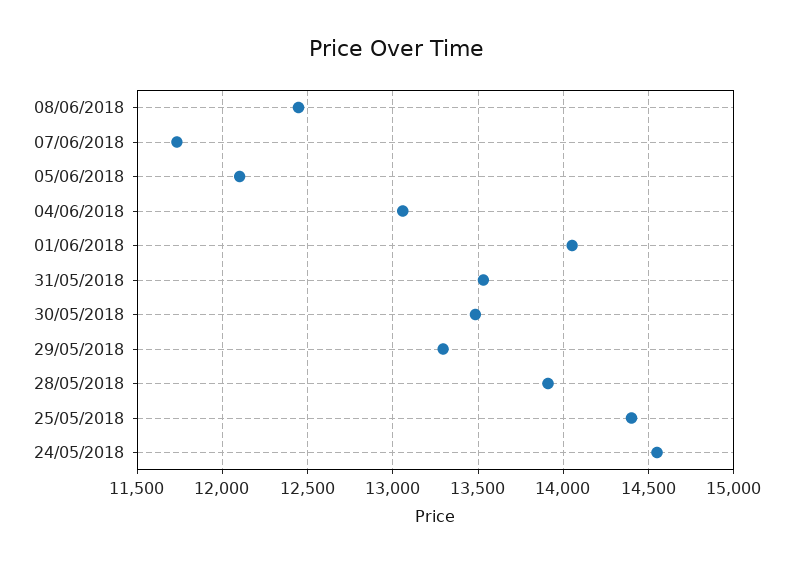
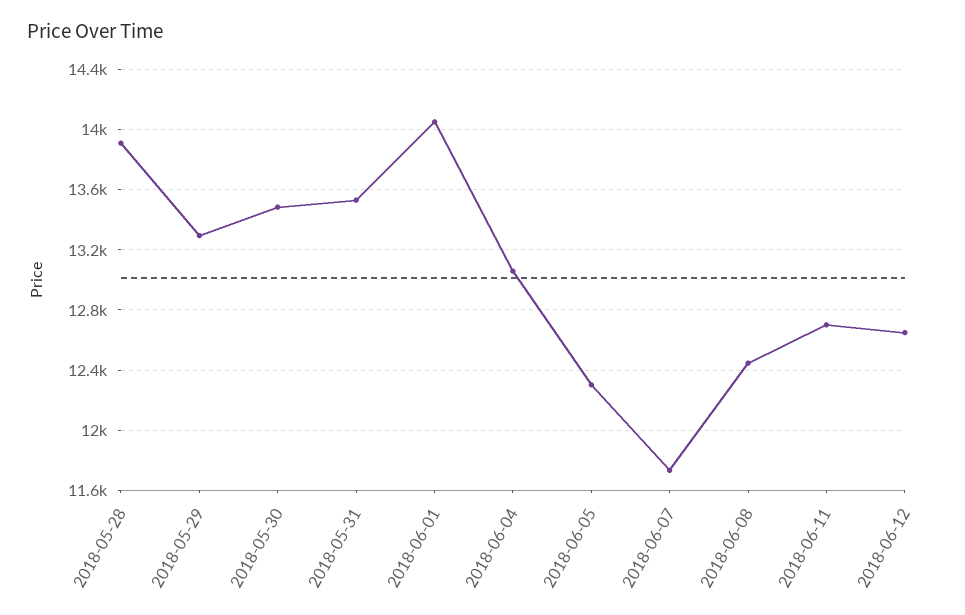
05/06/2018: 12100 -> 12300
25/05/2018: 14400 -> none
24/05/2018: 14550 -> none
2018-06-11: none -> 12700
2018-06-12: none -> 12650

